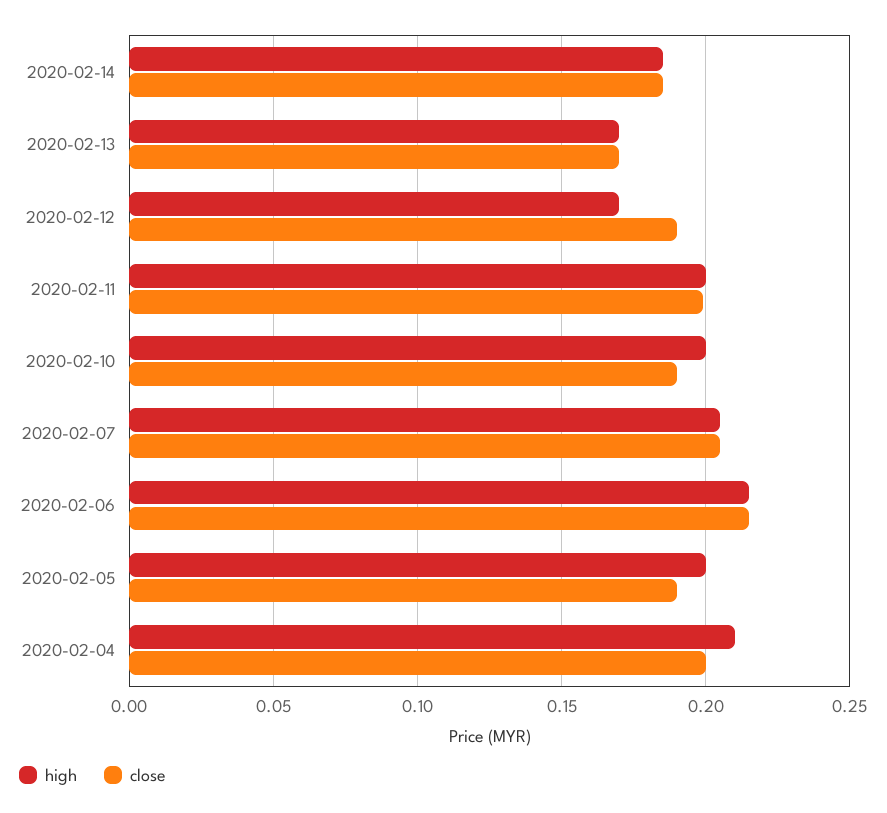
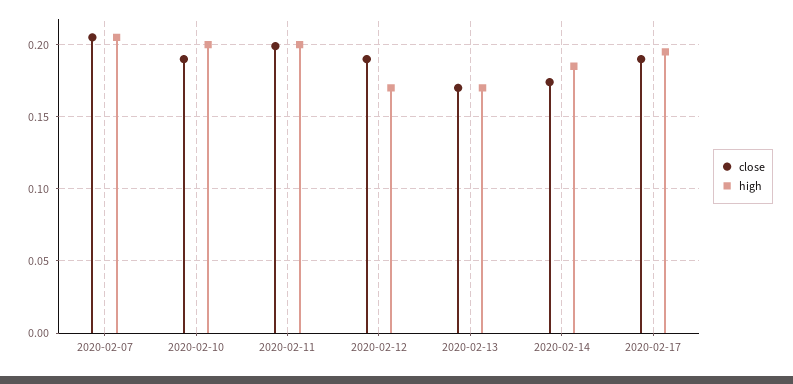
close, 2020-02-14: 0.185 -> 0.175
high, 2020-02-06: 0.215 -> none
close, 2020-02-06: 0.215 -> none
high, 2020-02-05: 0.2 -> none
close, 2020-02-05: 0.19 -> none
high, 2020-02-04: 0.21 -> none
close, 2020-02-04: 0.2 -> none
close, 2020-02-17: none -> 0.19
high, 2020-02-17: none -> 0.195

